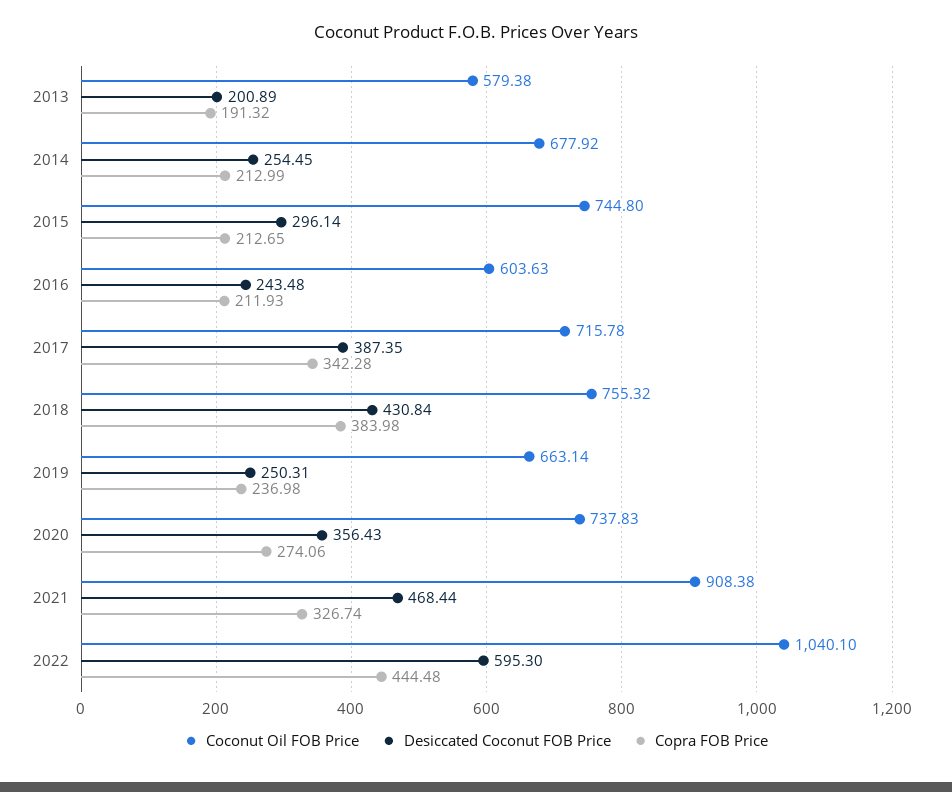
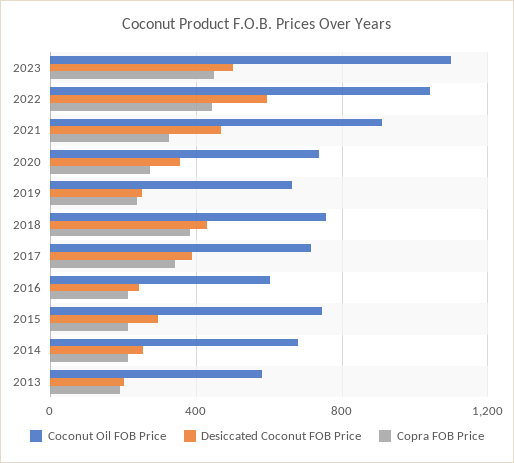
Coconut Oil FOB Price, 2023: none -> 1100
Desiccated Coconut FOB Price, 2023: none -> 500
Copra FOB Price, 2023: none -> 450

